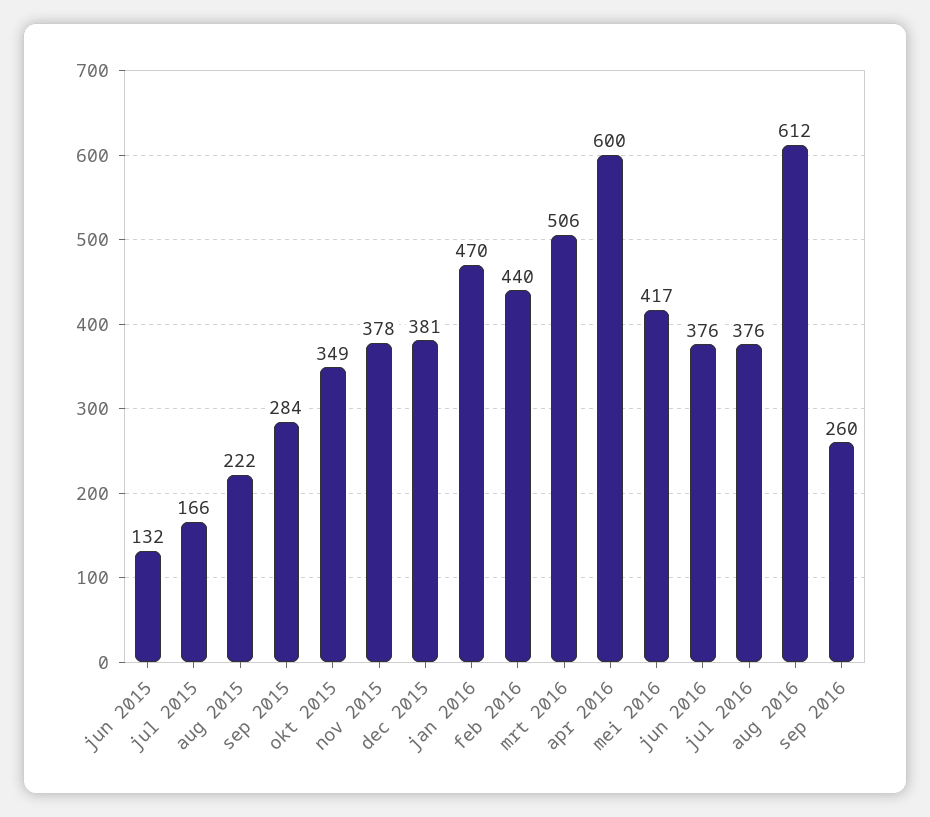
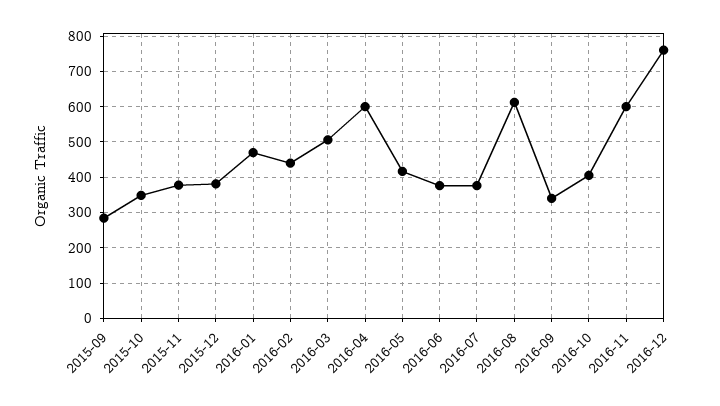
jun 2015: 132 -> none
jul 2015: 166 -> none
aug 2015: 222 -> none
sep 2016: 260 -> 340
2016-10: none -> 400
2016-11: none -> 600
2016-12: none -> 760

